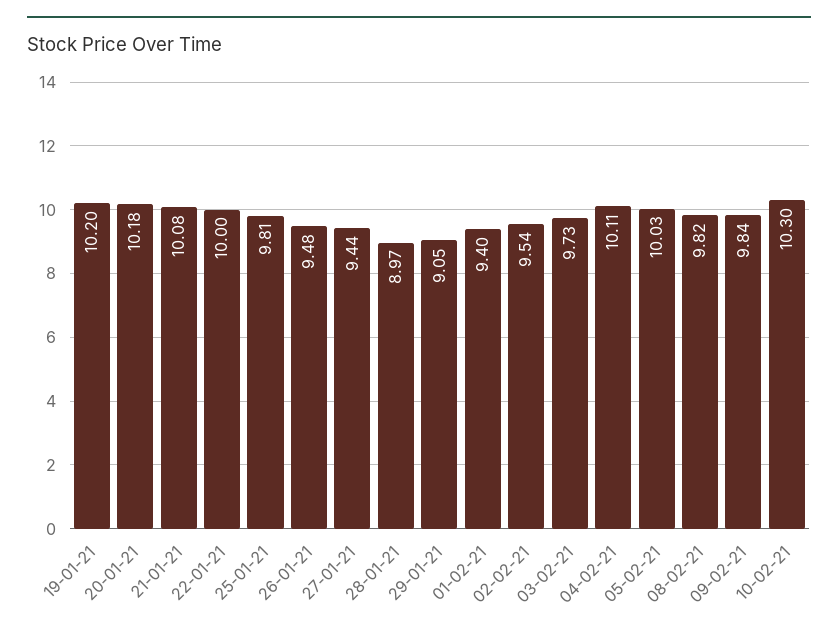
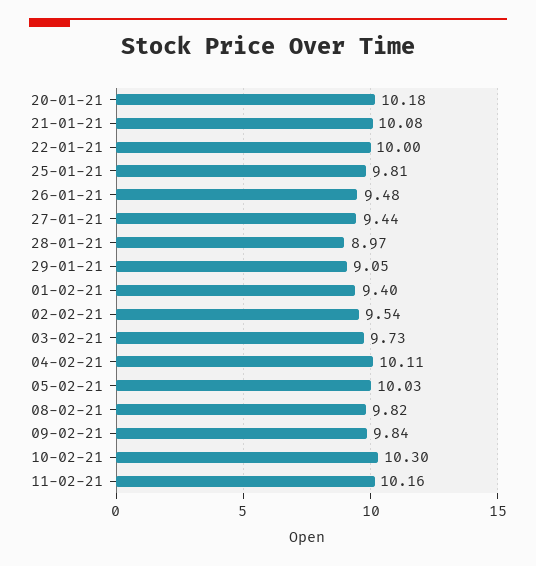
19-01-21: 10.2 -> none
11-02-21: none -> 10.16

